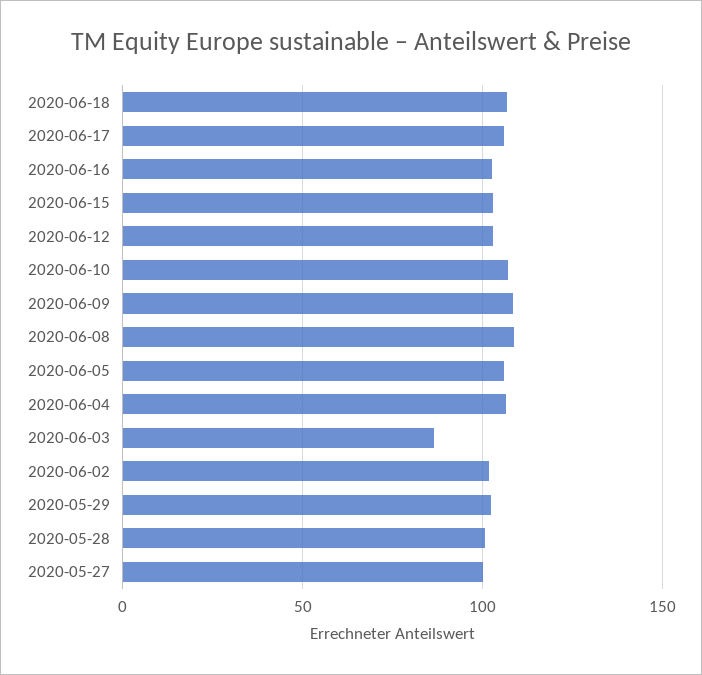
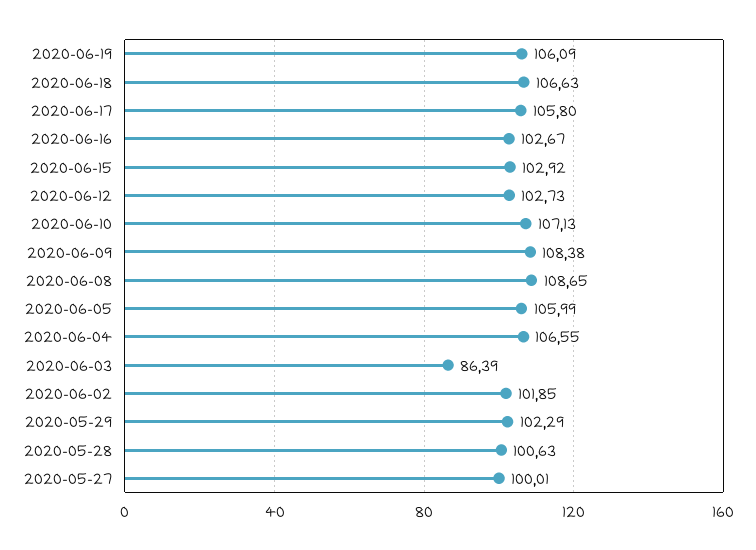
2020-06-19: none -> 106.09

